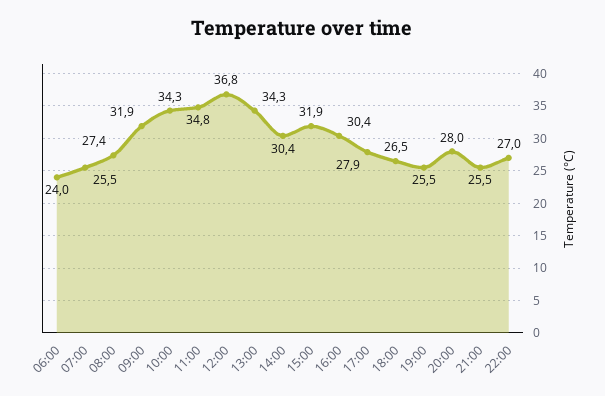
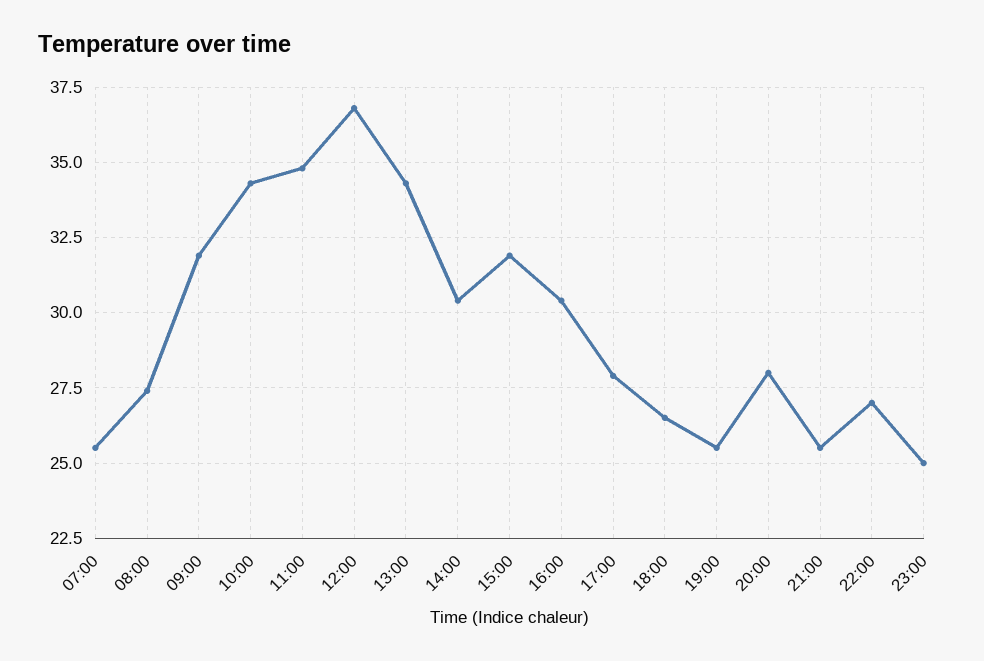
06:00: 24 -> none
23:00: none -> 25

